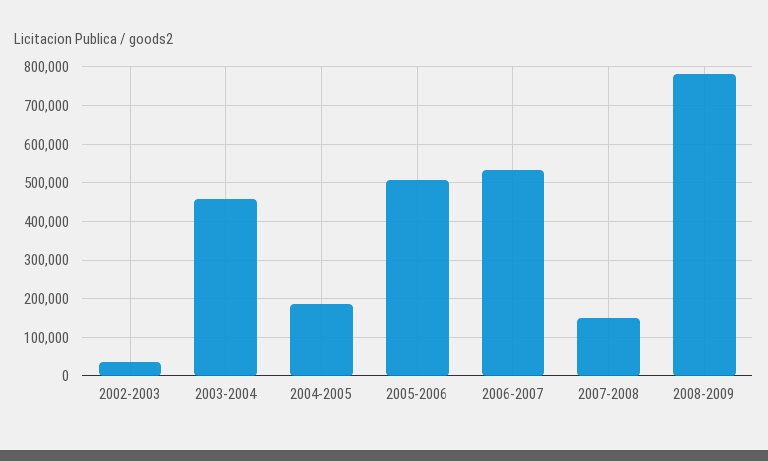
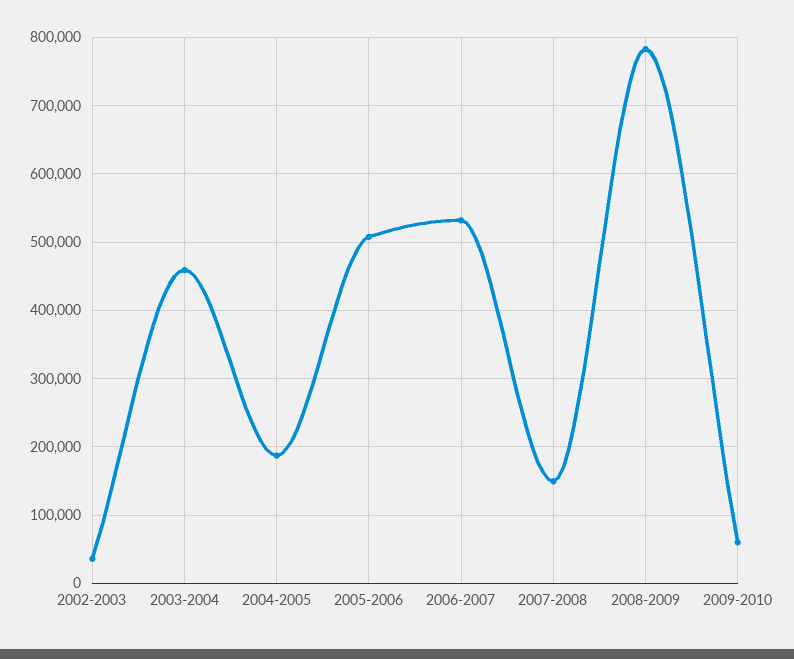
2009-2010: none -> 60000

